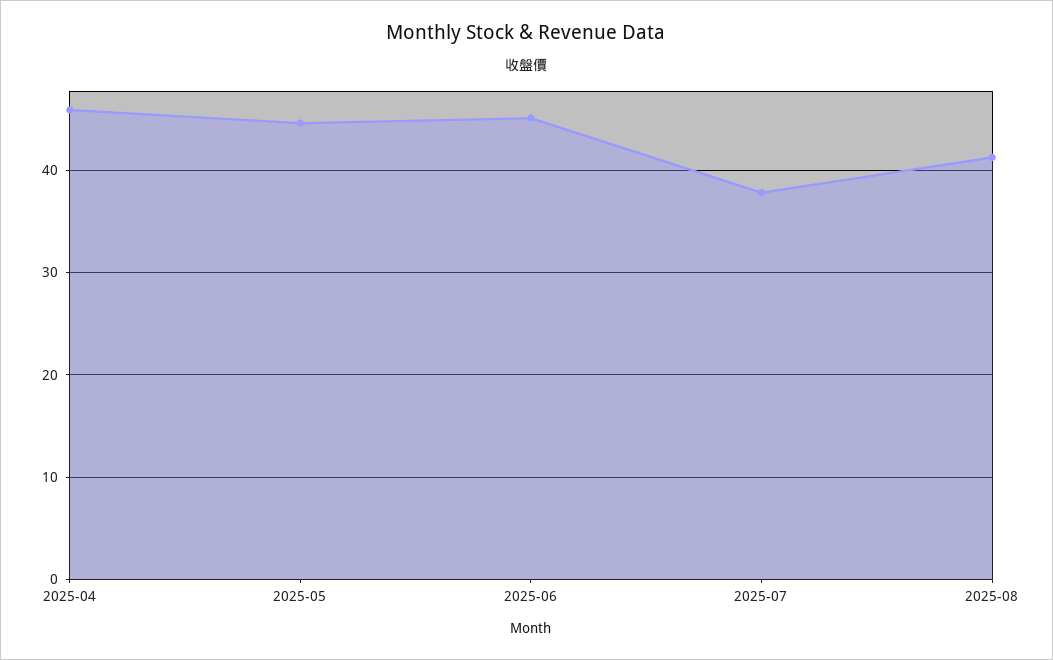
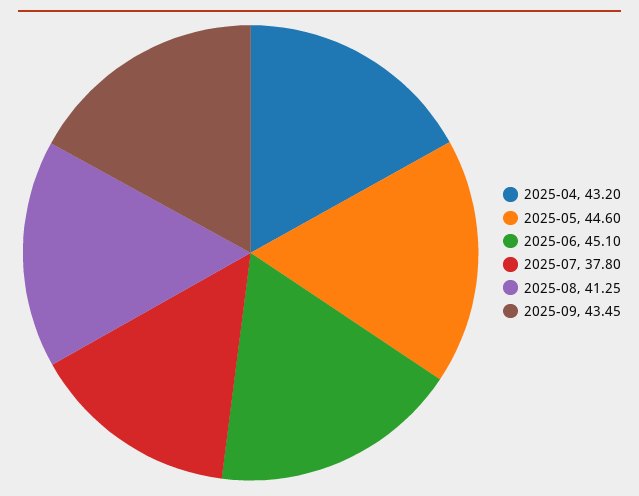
2025-04: 46 -> 43.2
2025-09: none -> 43.45

